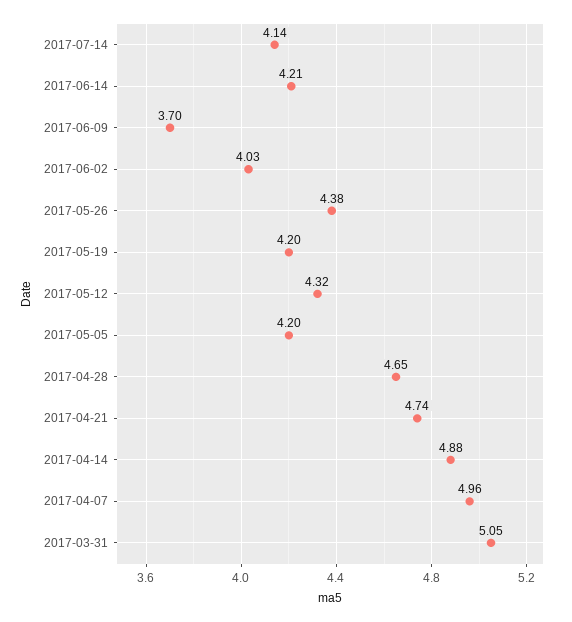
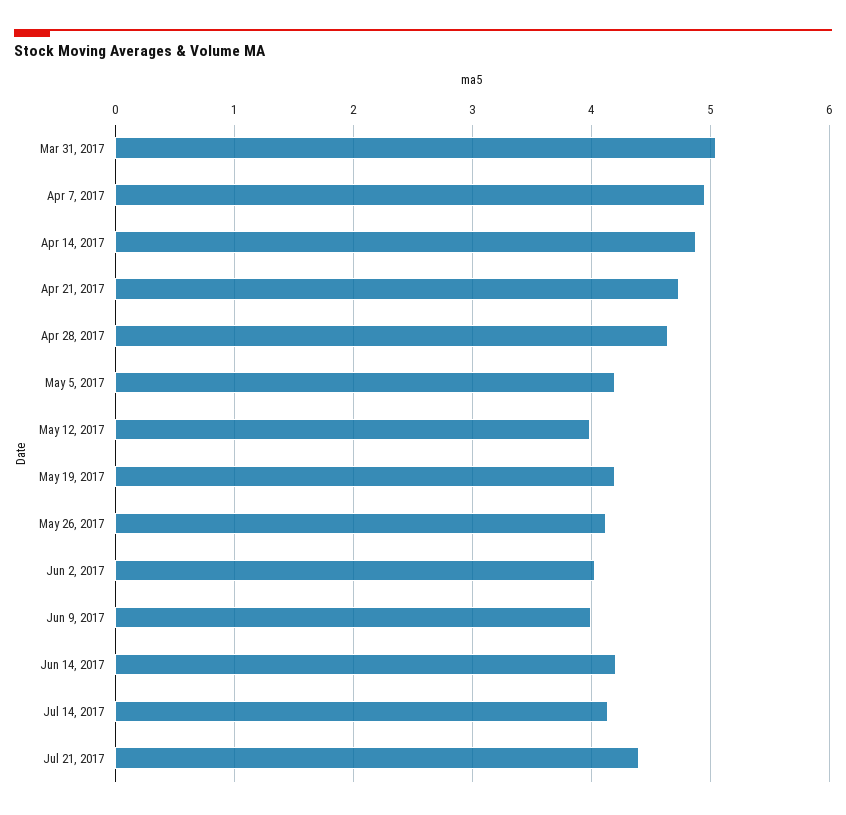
2017-06-09: 3.7 -> 4
2017-05-26: 4.38 -> 4.1
2017-05-12: 4.32 -> 4
Jul 21, 2017: none -> 4.4

